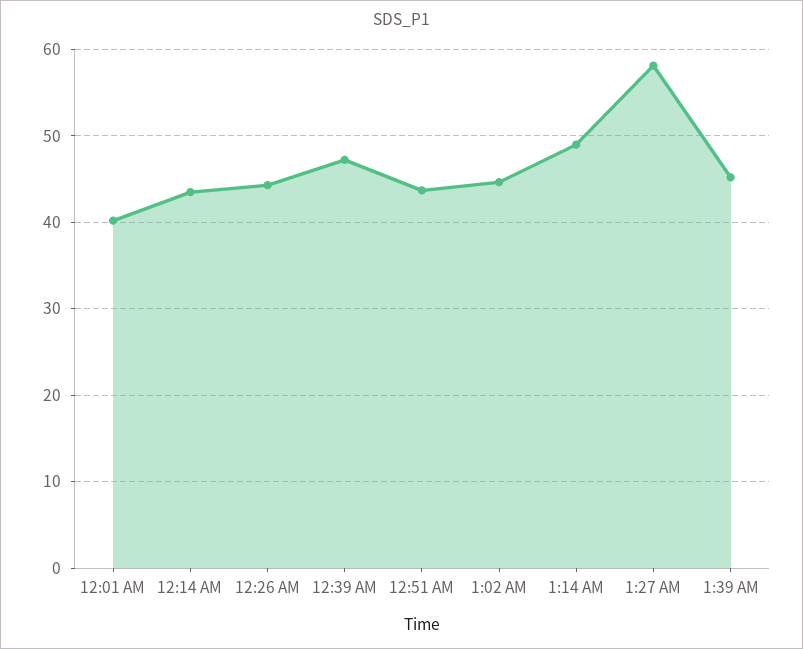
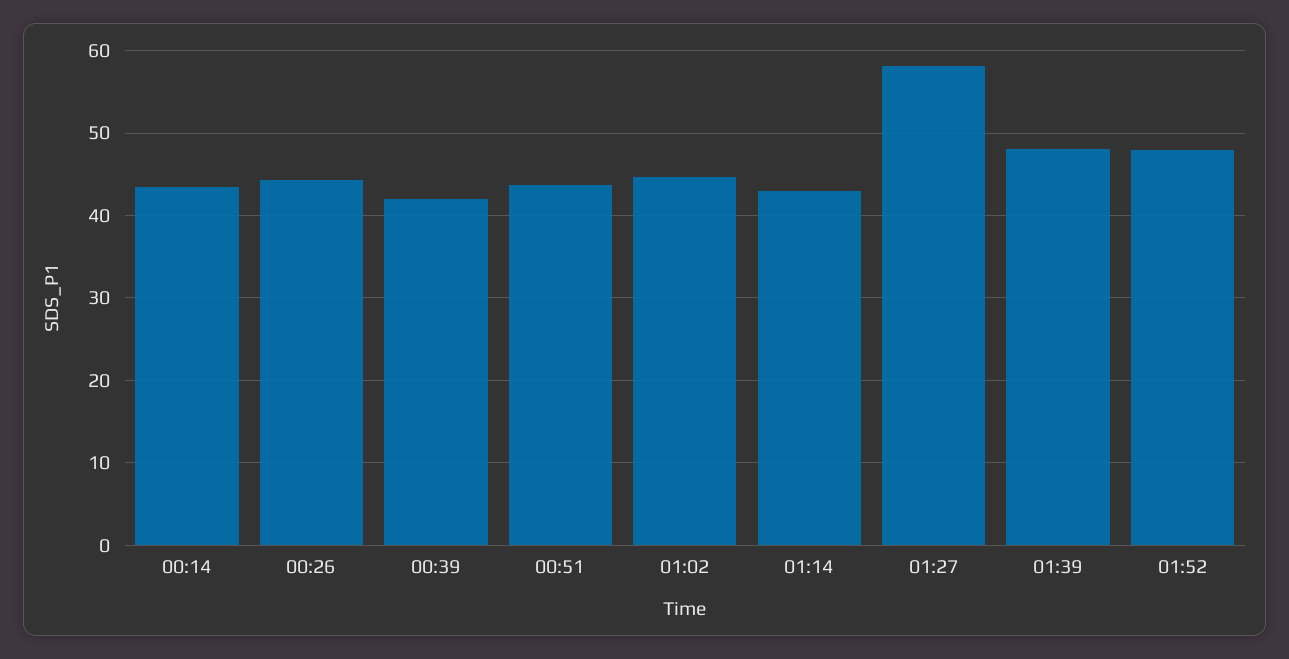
12:01 AM: 40 -> none
12:39 AM: 47 -> 42
1:14 AM: 49 -> 43
1:39 AM: 45 -> 48
01:52: none -> 48

